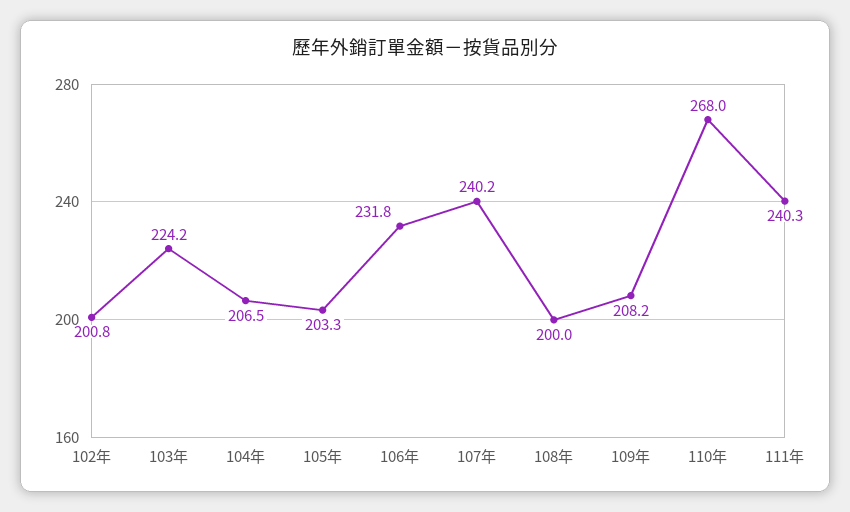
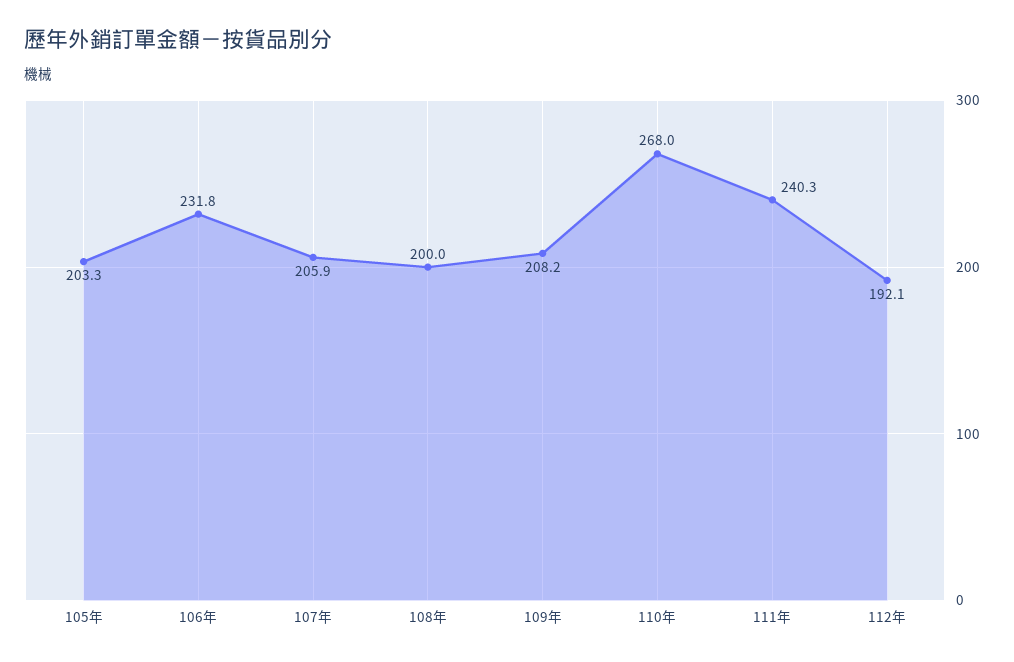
102年: 200.8 -> none
103年: 224.2 -> none
104年: 206.5 -> none
107年: 240.2 -> 205.9
112年: none -> 192.1

